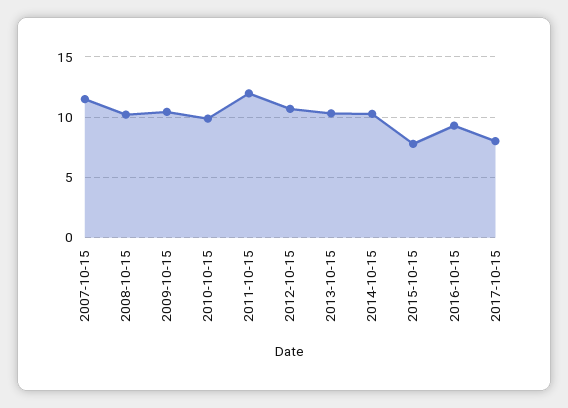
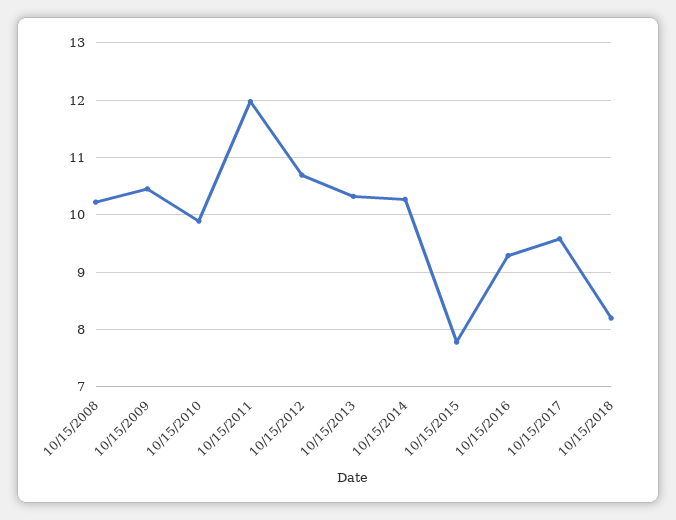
2007-10-15: 11.5 -> none
2017-10-15: 8 -> 9.6
10/15/2018: none -> 8.2

